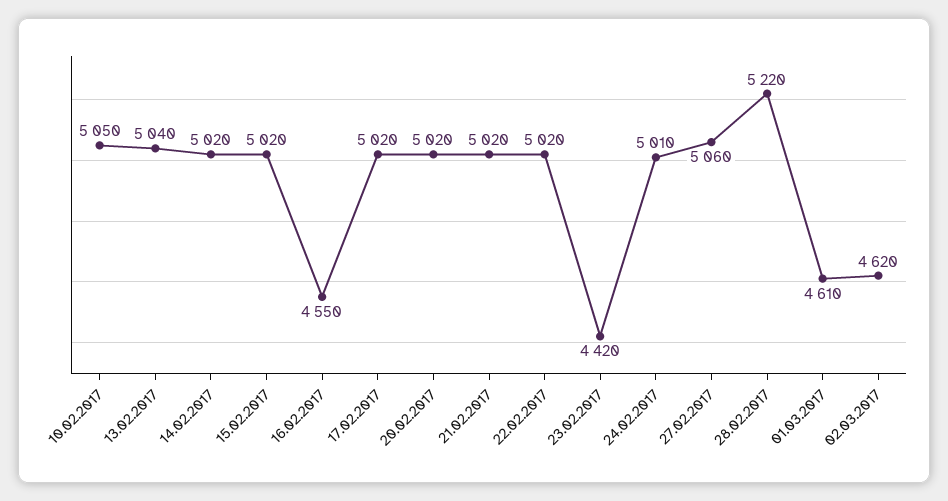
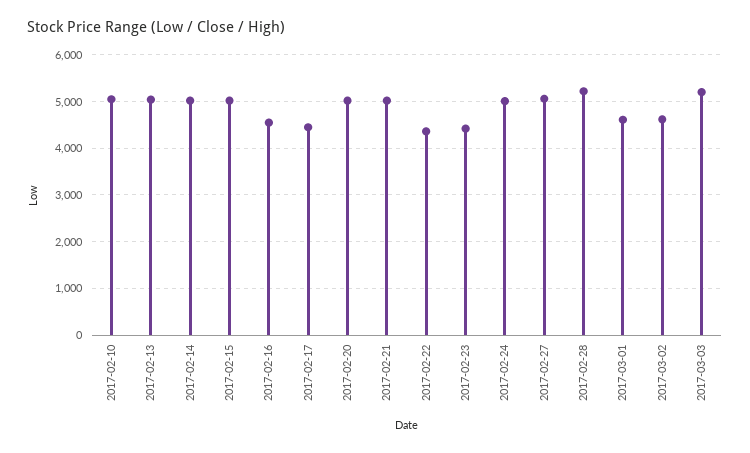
17.02.2017: 5020 -> 4400
22.02.2017: 5020 -> 4400
2017-03-03: none -> 5200

